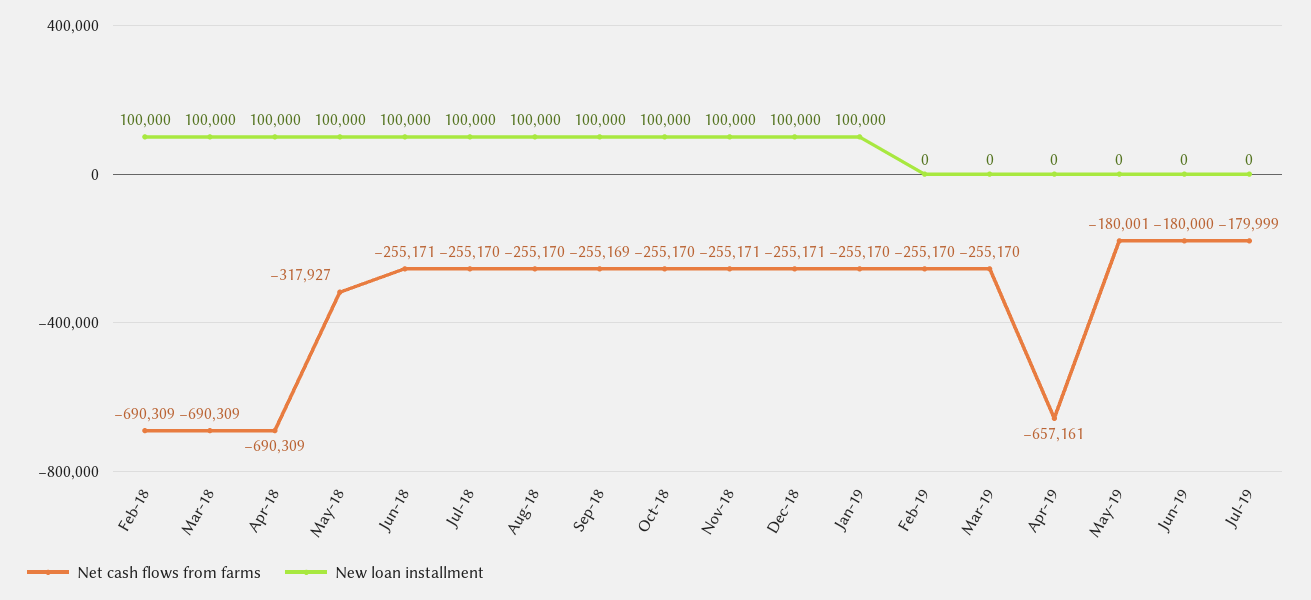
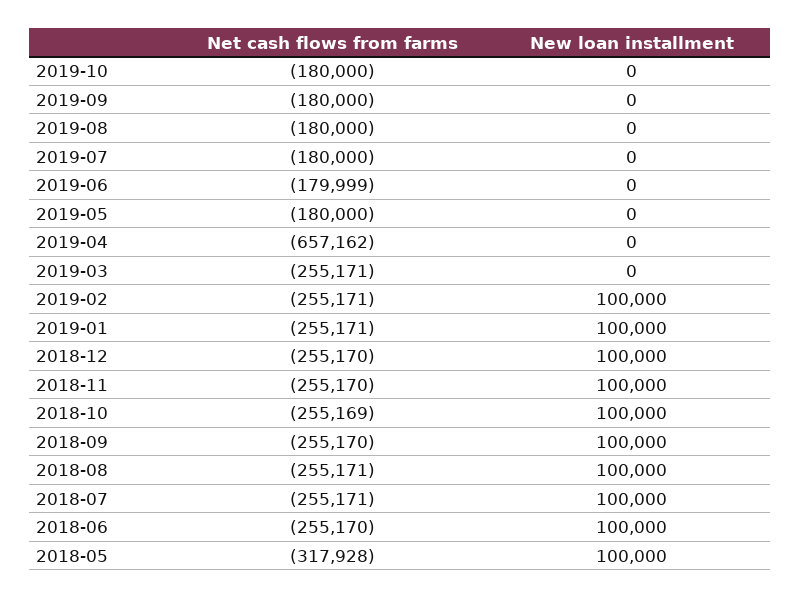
Net cash flows from farms, Feb-18: -690309 -> none
New loan installment, Feb-18: 100000 -> none
Net cash flows from farms, Mar-18: -690309 -> none
New loan installment, Mar-18: 100000 -> none
Net cash flows from farms, Apr-18: -690309 -> none
New loan installment, Apr-18: 100000 -> none
Net cash flows from farms, May-18: -317927 -> -317928
Net cash flows from farms, Jun-18: -255171 -> -255170
Net cash flows from farms, Jul-18: -255170 -> -255171
Net cash flows from farms, Aug-18: -255170 -> -255171
Net cash flows from farms, Sep-18: -255169 -> -255170
Net cash flows from farms, Oct-18: -255170 -> -255169
Net cash flows from farms, Nov-18: -255171 -> -255170
Net cash flows from farms, Dec-18: -255171 -> -255170
Net cash flows from farms, Jan-19: -255170 -> -255171
Net cash flows from farms, Feb-19: -255170 -> -255171
New loan installment, Feb-19: 0 -> 100000
Net cash flows from farms, Mar-19: -255170 -> -255171
Net cash flows from farms, Apr-19: -657161 -> -657162
Net cash flows from farms, May-19: -180001 -> -180000
Net cash flows from farms, Jun-19: -180000 -> -179999
Net cash flows from farms, Jul-19: -179999 -> -180000
Net cash flows from farms, 2019-10: none -> -180000
New loan installment, 2019-10: none -> 0
Net cash flows from farms, 2019-09: none -> -180000
New loan installment, 2019-09: none -> 0
Net cash flows from farms, 2019-08: none -> -180000
New loan installment, 2019-08: none -> 0

